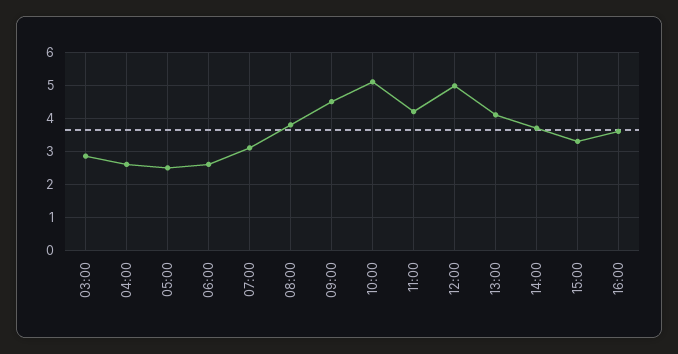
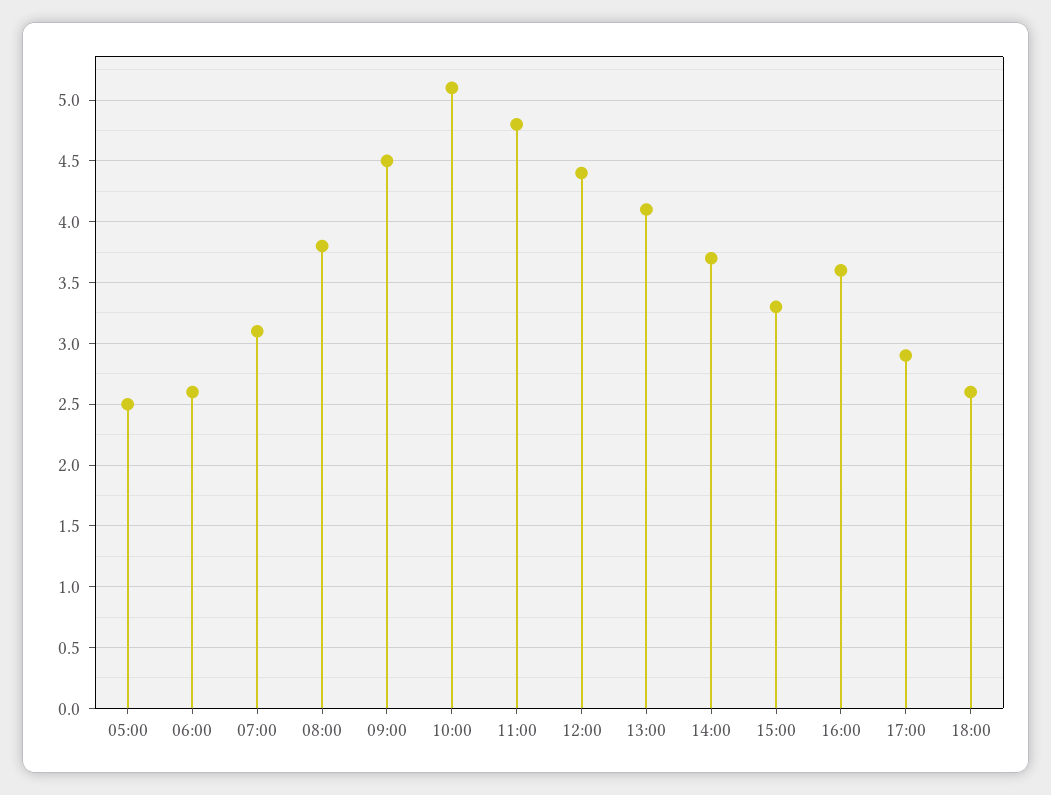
03:00: 2.8 -> none
04:00: 2.6 -> none
11:00: 4.2 -> 4.8
12:00: 5 -> 4.4
17:00: none -> 2.9
18:00: none -> 2.6

